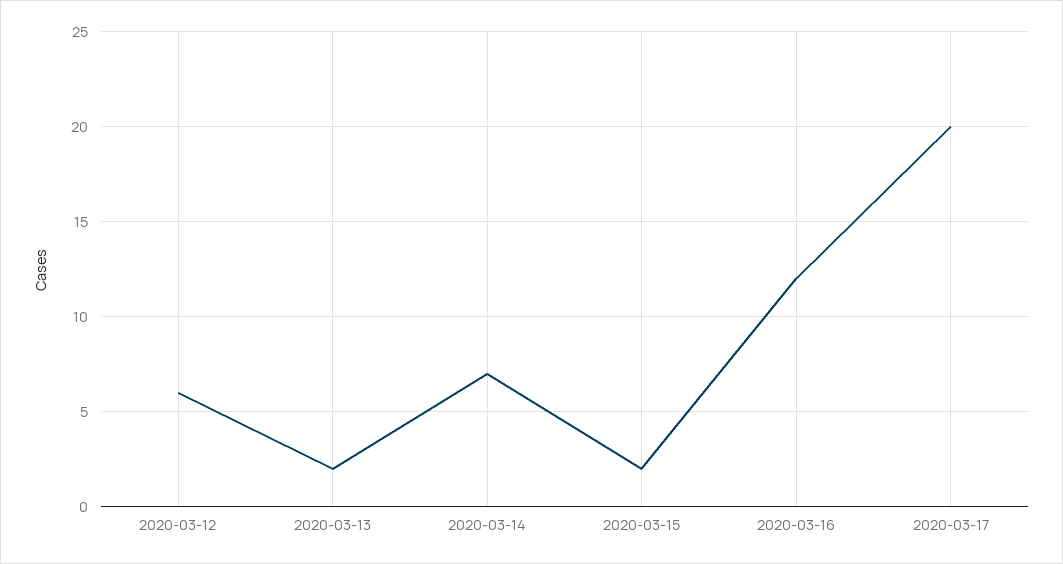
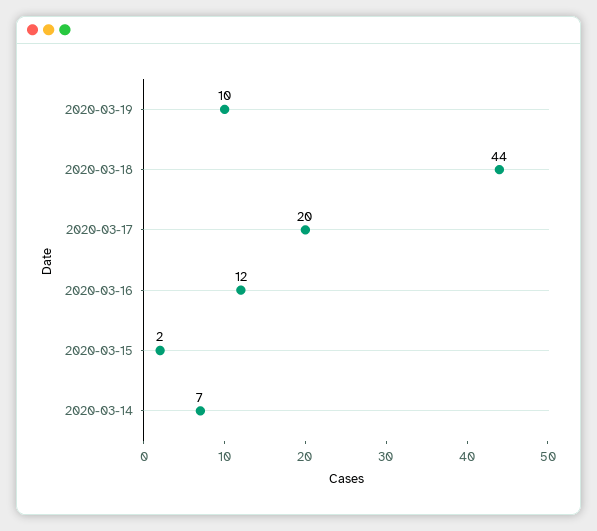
2020-03-12: 6 -> none
2020-03-13: 2 -> none
2020-03-19: none -> 10
2020-03-18: none -> 44

